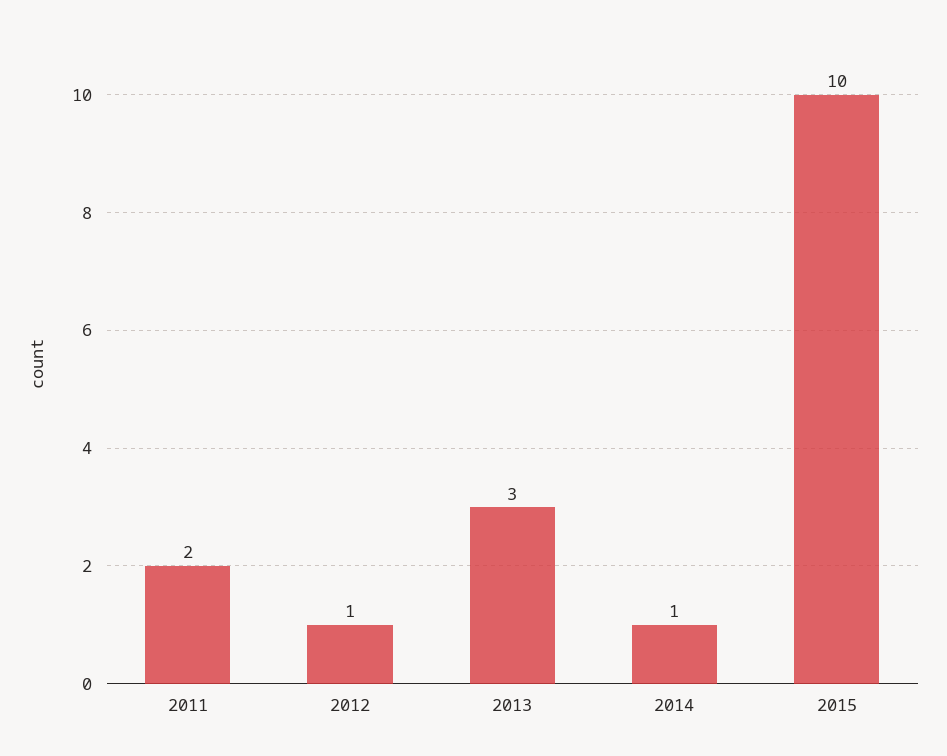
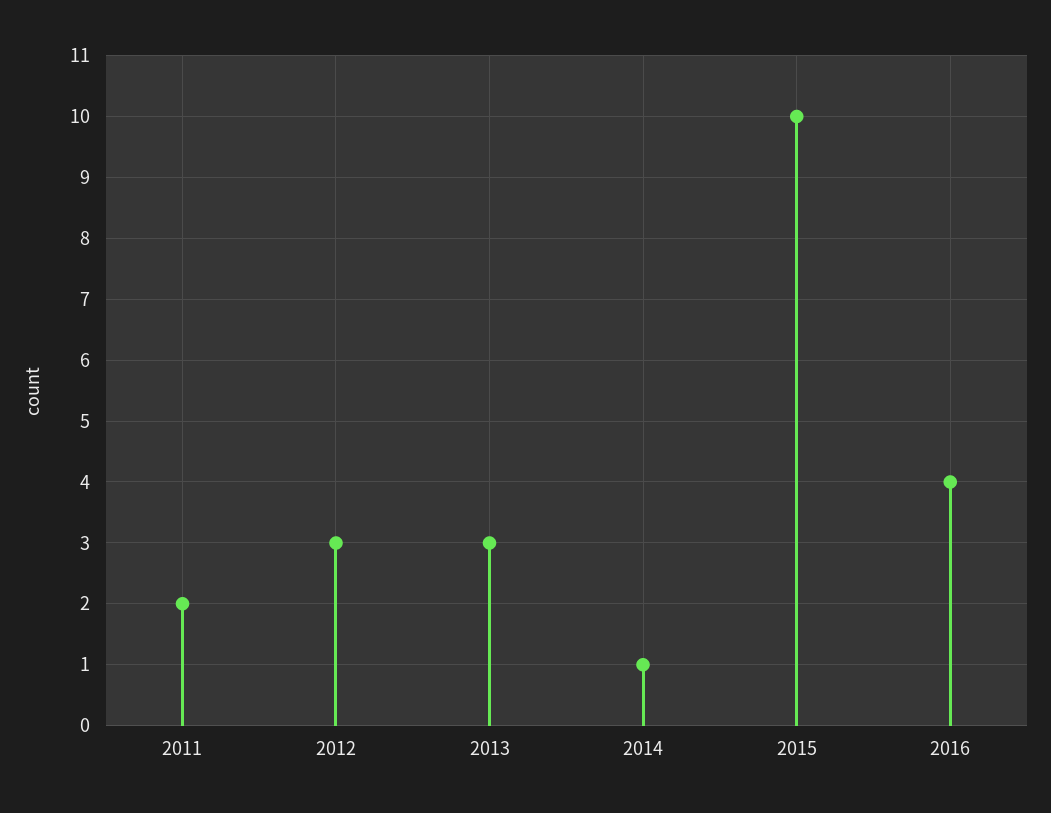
2012: 1 -> 3
2016: none -> 4

